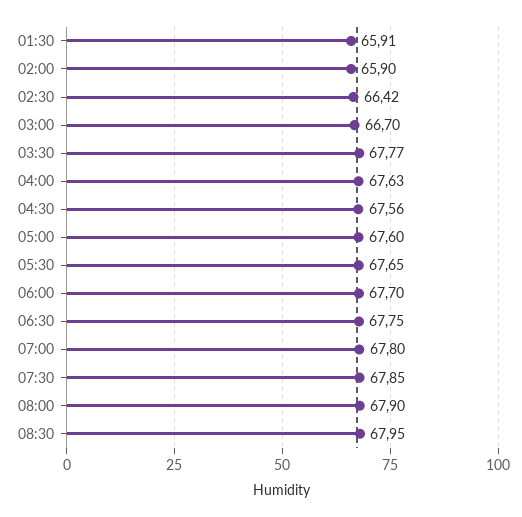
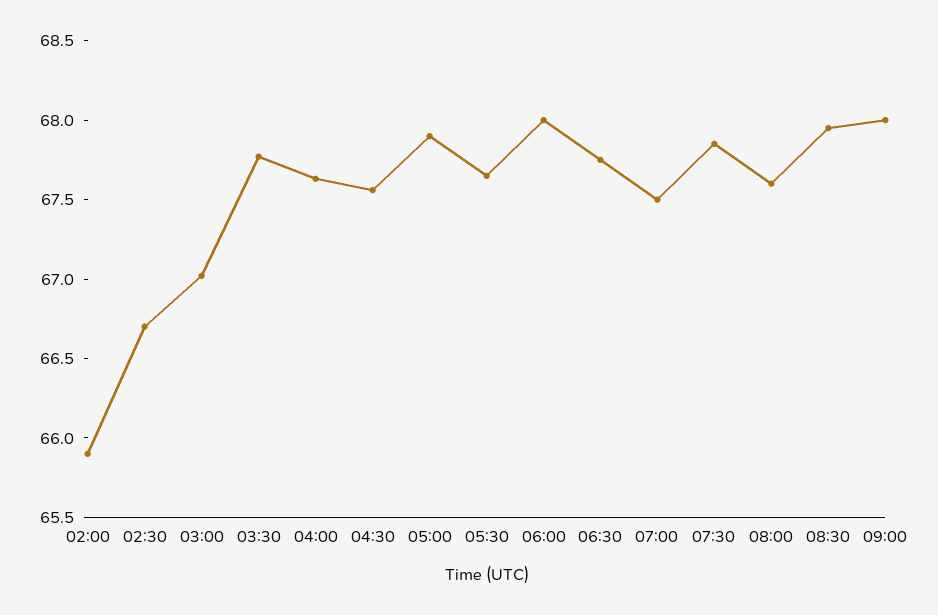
01:30: 65.91 -> none
02:30: 66.42 -> 66.7
03:00: 66.7 -> 67
05:00: 67.6 -> 67.9
06:00: 67.7 -> 68
07:00: 67.8 -> 67.5
08:00: 67.9 -> 67.6
09:00: none -> 68

